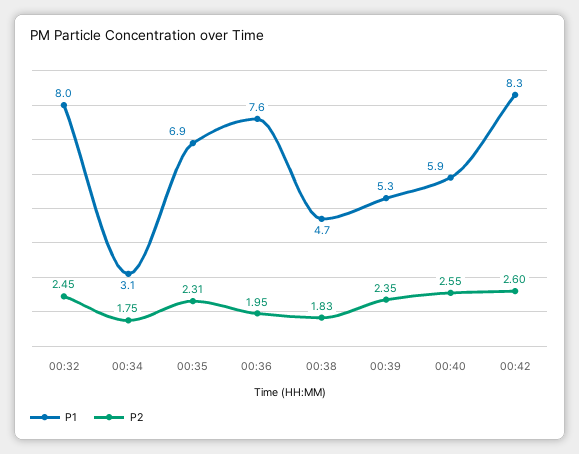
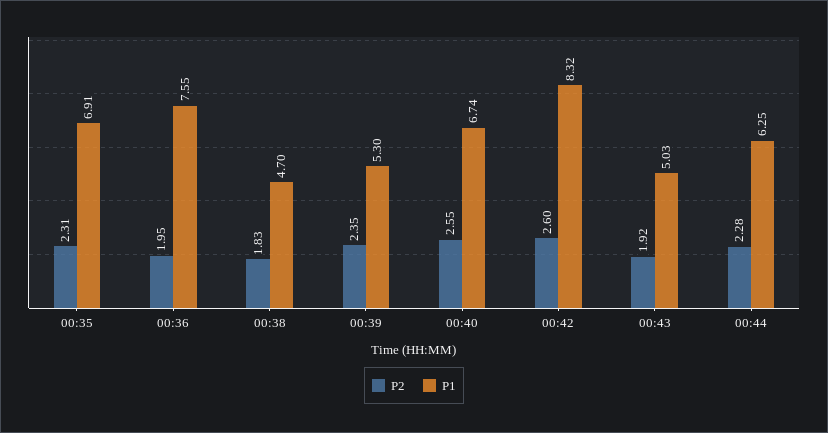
P1, 00:32: 8 -> none
P2, 00:32: 2.45 -> none
P1, 00:34: 3.1 -> none
P2, 00:34: 1.75 -> none
P1, 00:40: 5.9 -> 6.74
P2, 00:43: none -> 1.92
P1, 00:43: none -> 5.03
P2, 00:44: none -> 2.28
P1, 00:44: none -> 6.25

